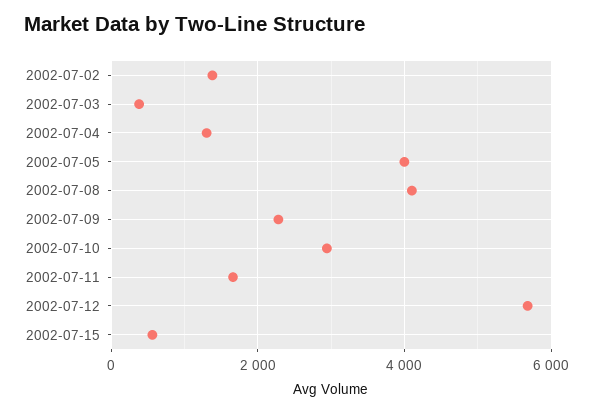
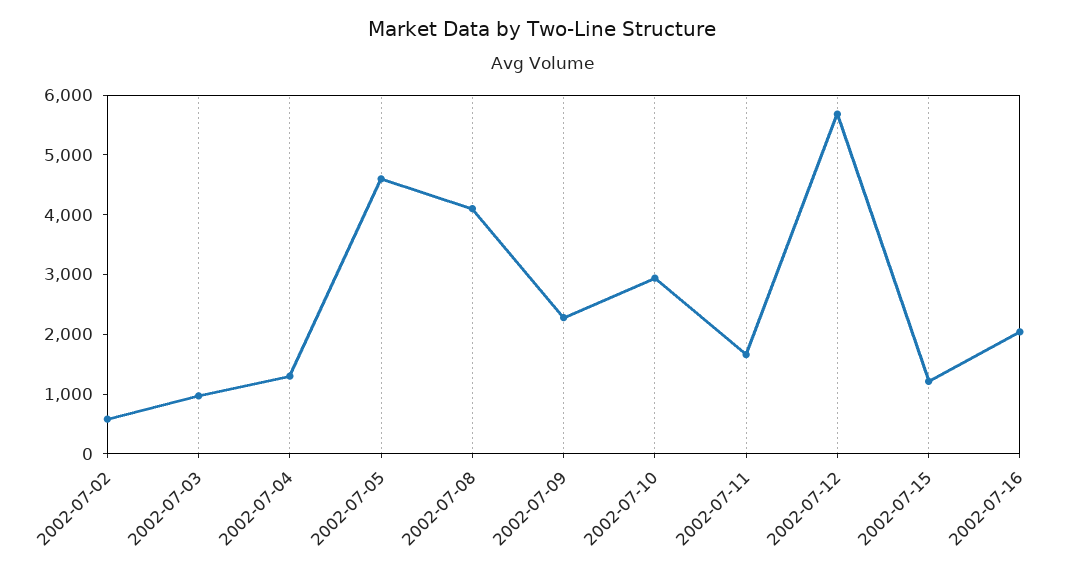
2002-07-02: 1400 -> 600
2002-07-03: 400 -> 1000
2002-07-05: 4000 -> 4600
2002-07-15: 600 -> 1200
2002-07-16: none -> 2000

